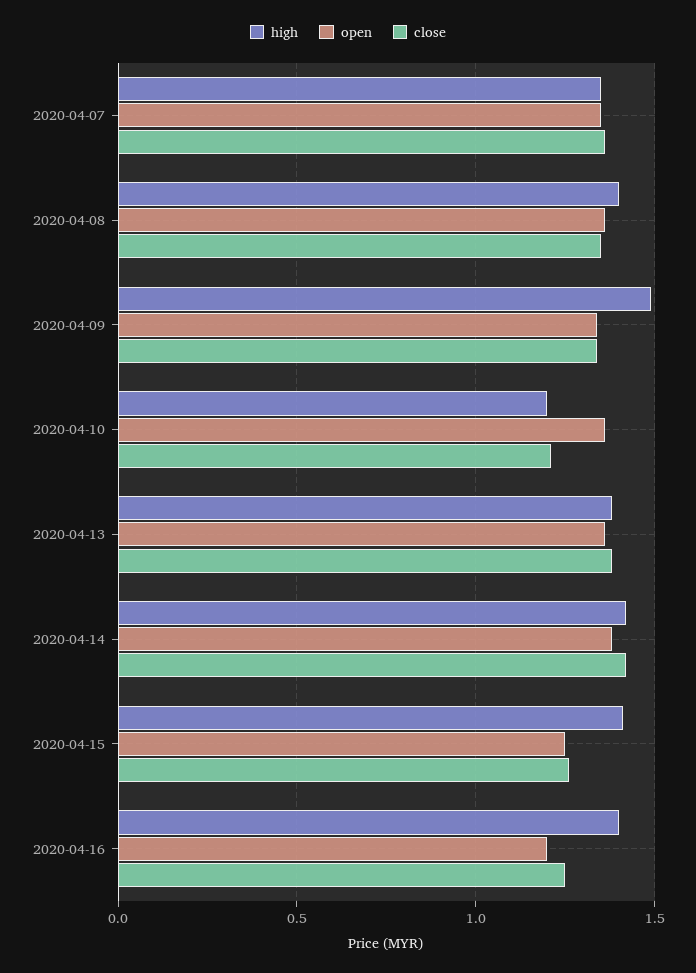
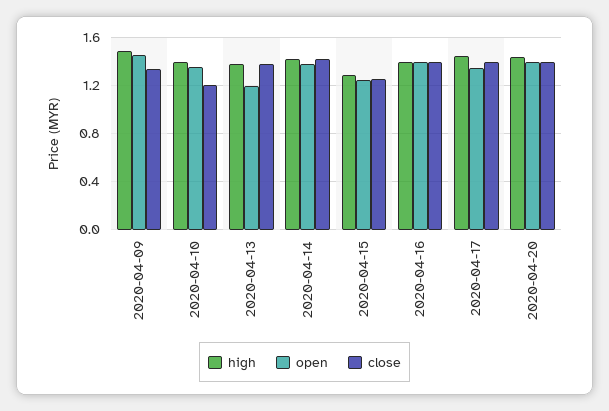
high, 2020-04-07: 1.35 -> none
open, 2020-04-07: 1.35 -> none
close, 2020-04-07: 1.35 -> none
high, 2020-04-08: 1.4 -> none
open, 2020-04-08: 1.35 -> none
close, 2020-04-08: 1.35 -> none
open, 2020-04-09: 1.35 -> 1.45
high, 2020-04-10: 1.2 -> 1.4
open, 2020-04-13: 1.35 -> 1.2
high, 2020-04-15: 1.4 -> 1.3
open, 2020-04-16: 1.2 -> 1.4
close, 2020-04-16: 1.25 -> 1.4
high, 2020-04-17: none -> 1.45
open, 2020-04-17: none -> 1.35
close, 2020-04-17: none -> 1.4
high, 2020-04-20: none -> 1.45
open, 2020-04-20: none -> 1.4
close, 2020-04-20: none -> 1.4

